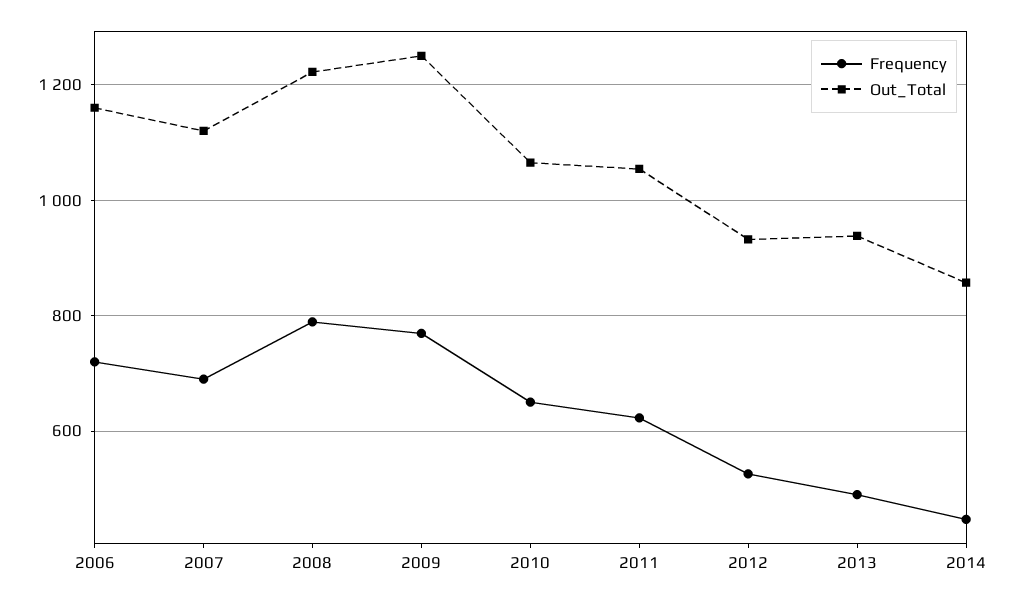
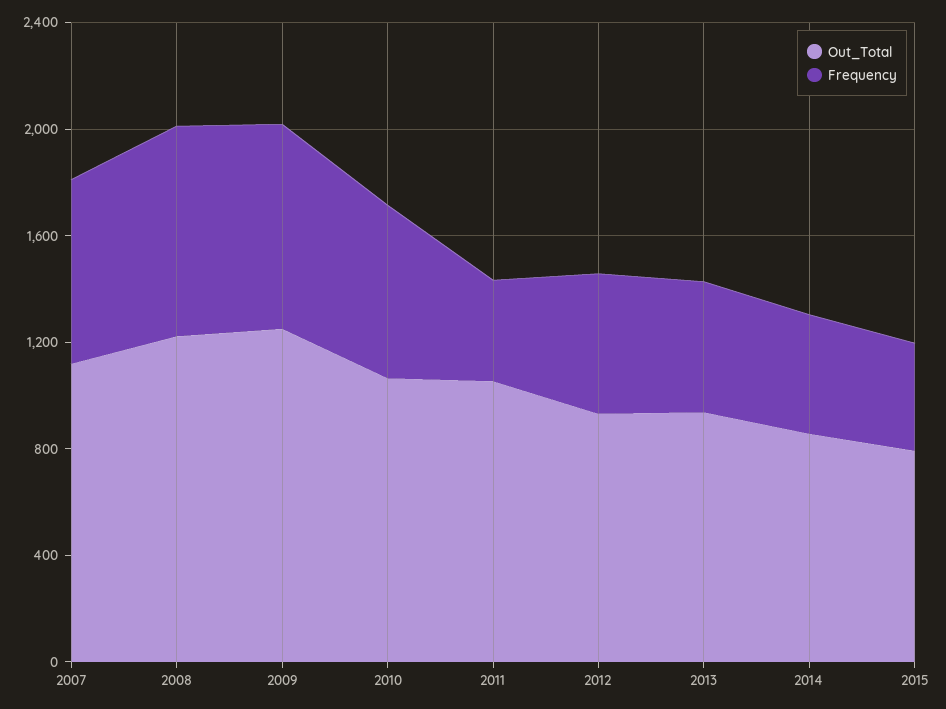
Frequency, 2006: 720 -> none
Out_Total, 2006: 1160 -> none
Frequency, 2011: 620 -> 400
Out_Total, 2015: none -> 800
Frequency, 2015: none -> 400

